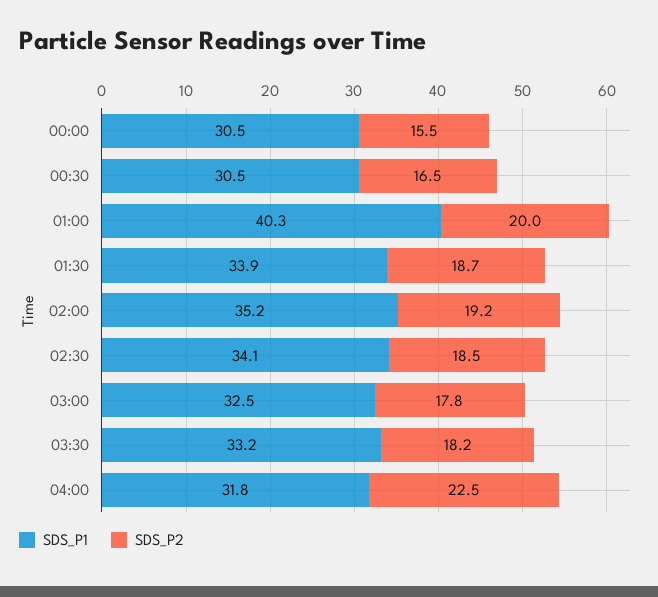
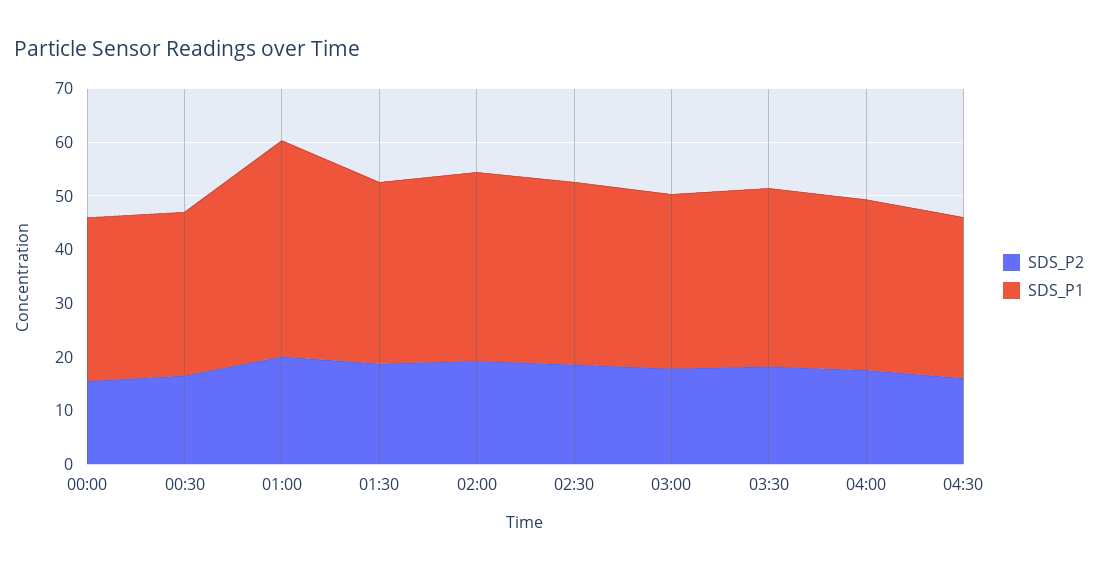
SDS_P2, 04:00: 22.5 -> 18
SDS_P2, 04:30: none -> 16
SDS_P1, 04:30: none -> 30

